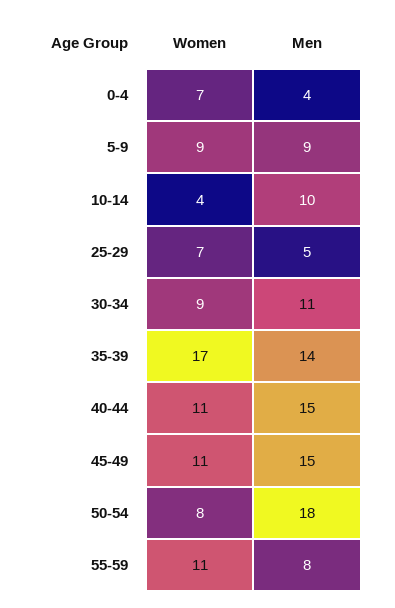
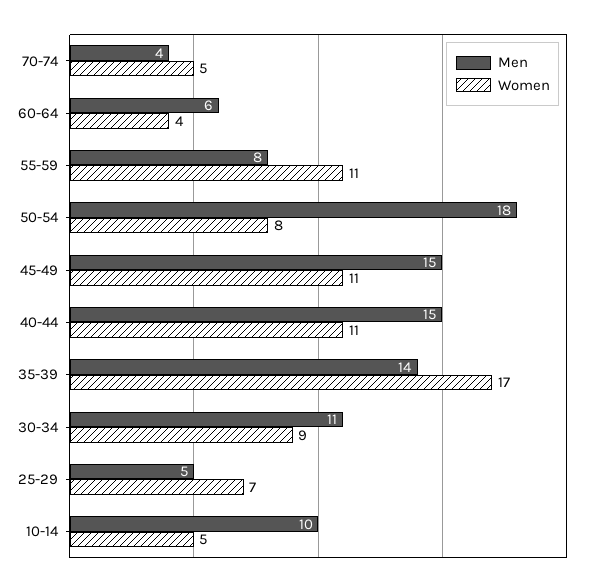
Women, 0-4: 7 -> none
Men, 0-4: 4 -> none
Women, 5-9: 9 -> none
Men, 5-9: 9 -> none
Women, 10-14: 4 -> 5
Men, 70-74: none -> 4
Women, 70-74: none -> 5
Men, 60-64: none -> 6
Women, 60-64: none -> 4

